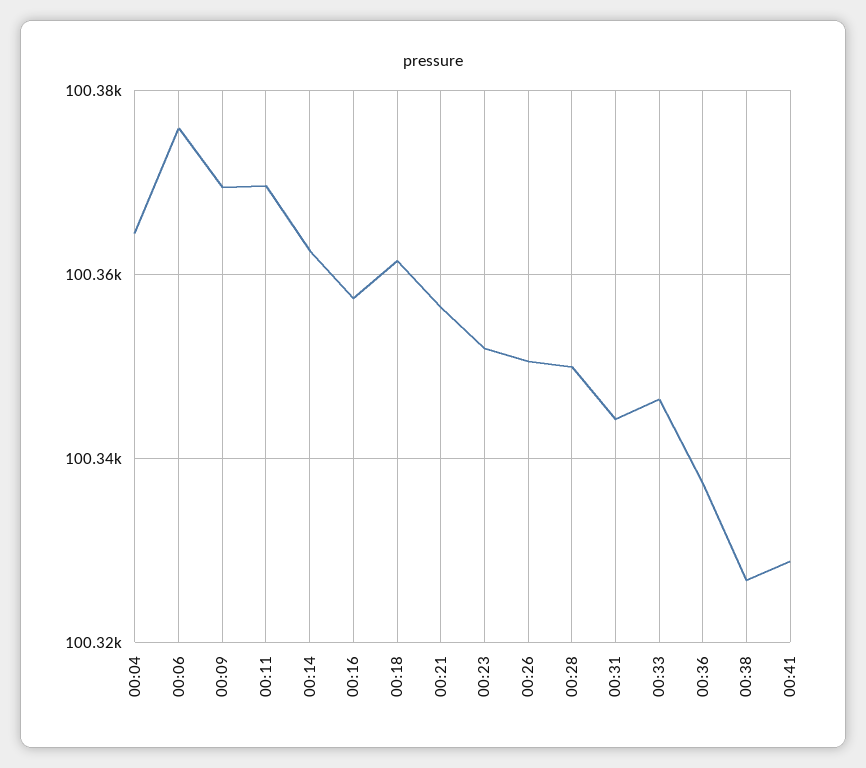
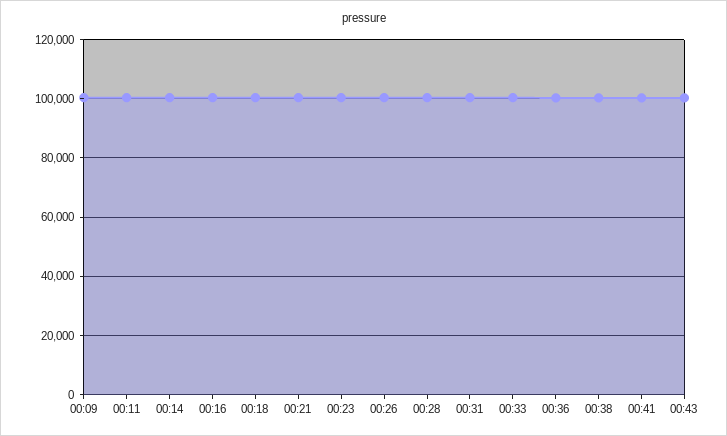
00:04: 100364 -> none
00:06: 100376 -> none
00:43: none -> 100000

